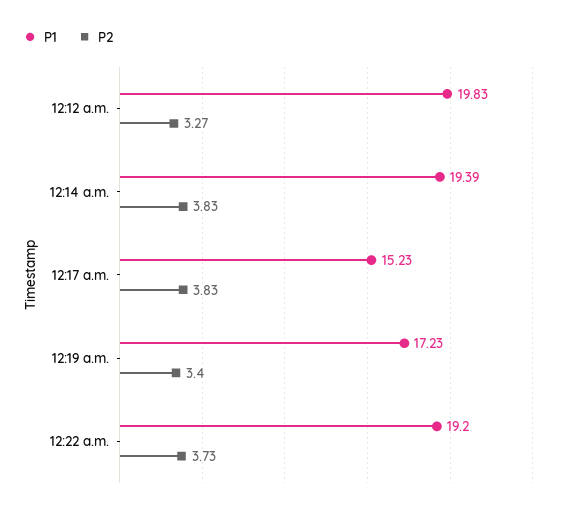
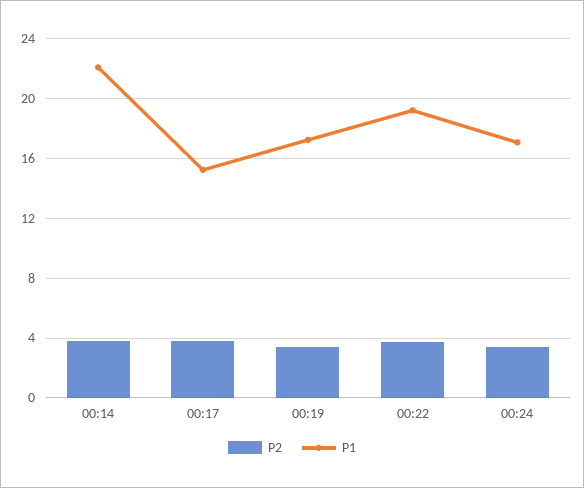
P1, 12:12 a.m.: 19.83 -> none
P2, 12:12 a.m.: 3.27 -> none
P1, 12:14 a.m.: 19.39 -> 22
P2, 00:24: none -> 3.5
P1, 00:24: none -> 17

